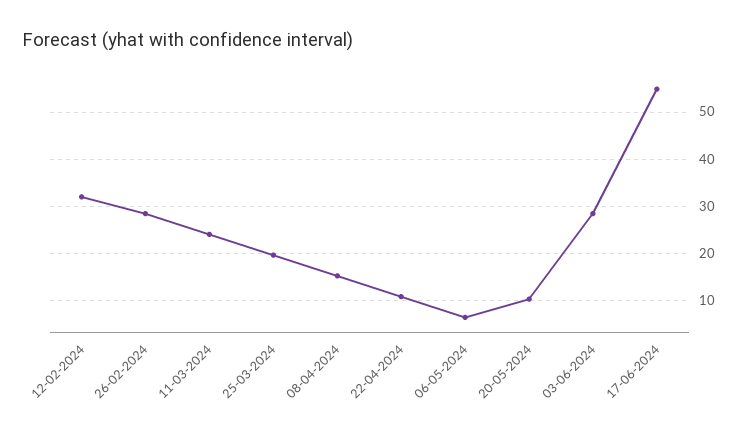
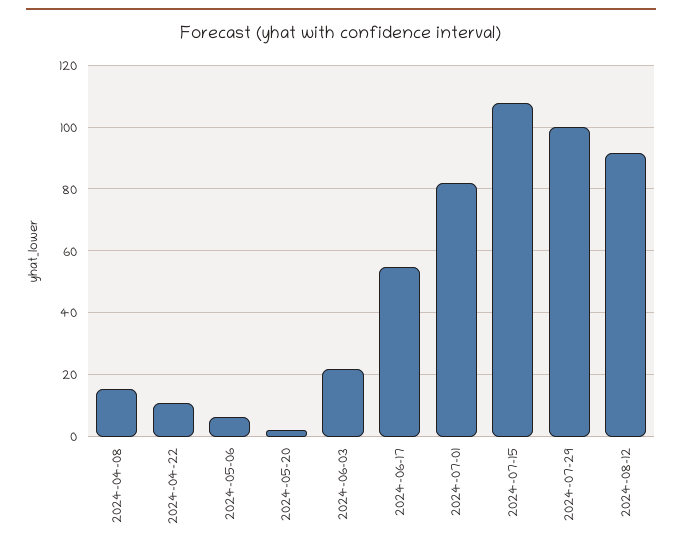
12-02-2024: 32 -> none
26-02-2024: 28 -> none
11-03-2024: 24 -> none
25-03-2024: 20 -> none
20-05-2024: 10 -> 2
03-06-2024: 28 -> 22
2024-07-01: none -> 82
2024-07-15: none -> 108
2024-07-29: none -> 100
2024-08-12: none -> 92

